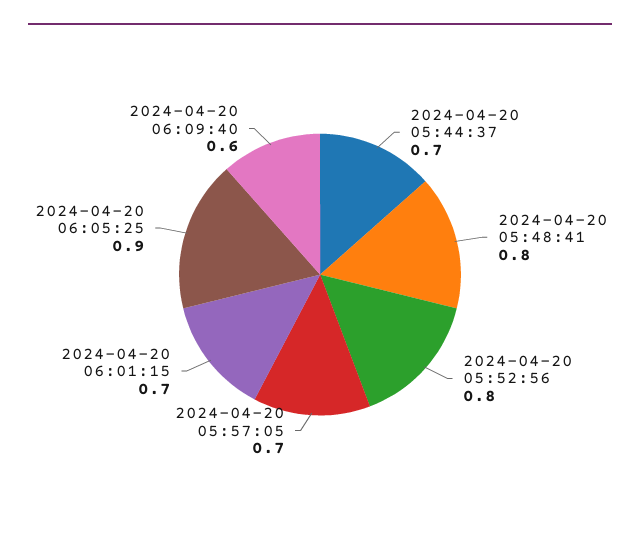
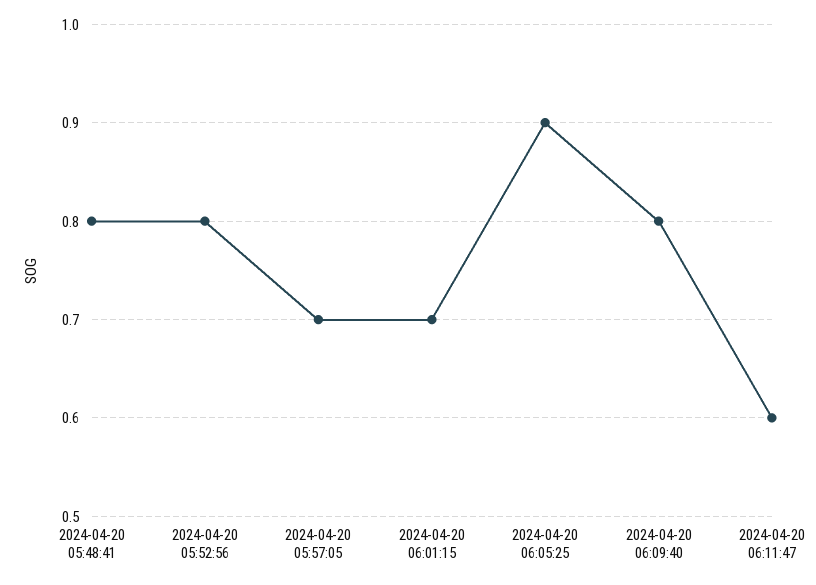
2024-04-20 05:44:37: 0.7 -> none
2024-04-20 06:09:40: 0.6 -> 0.8
2024-04-20 06:11:47: none -> 0.6

